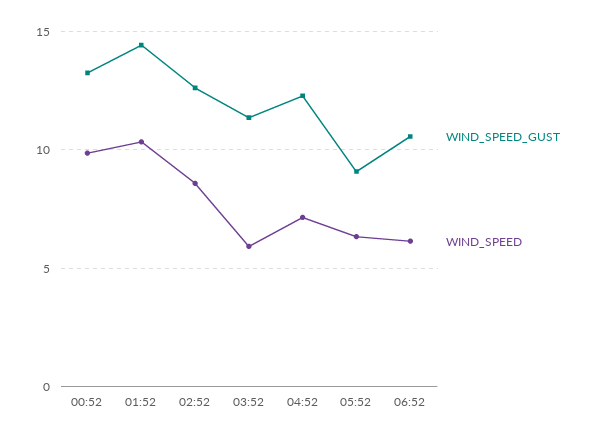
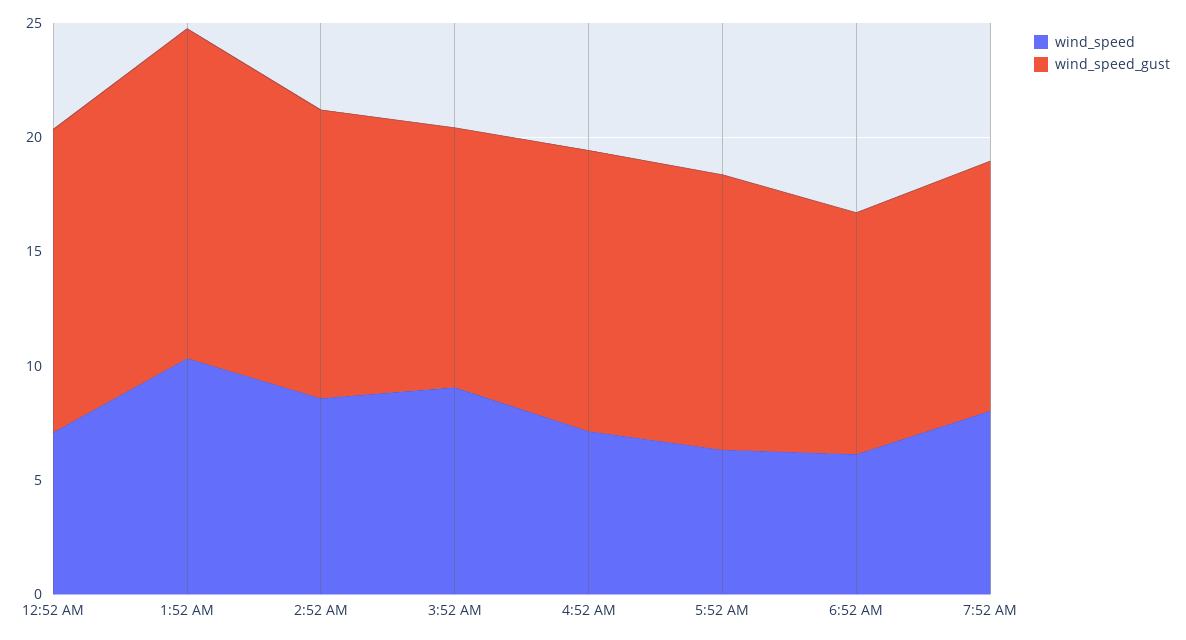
WIND_SPEED, 00:52: 10 -> 7
WIND_SPEED, 03:52: 6 -> 9
WIND_SPEED_GUST, 05:52: 9 -> 12
WIND_SPEED, 7:52 AM: none -> 8
WIND_SPEED_GUST, 7:52 AM: none -> 11

